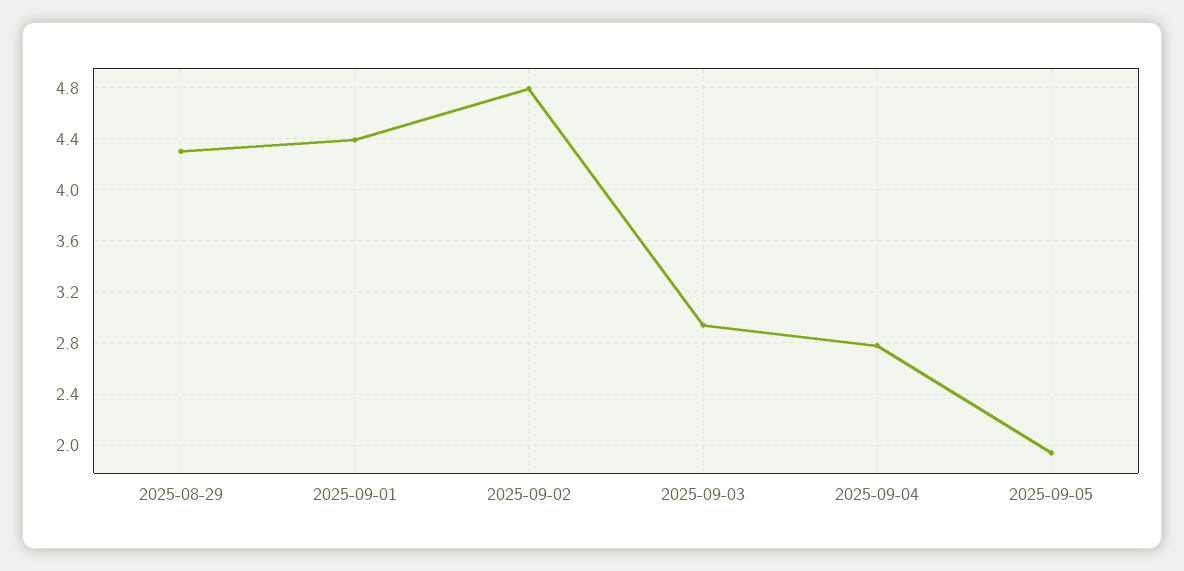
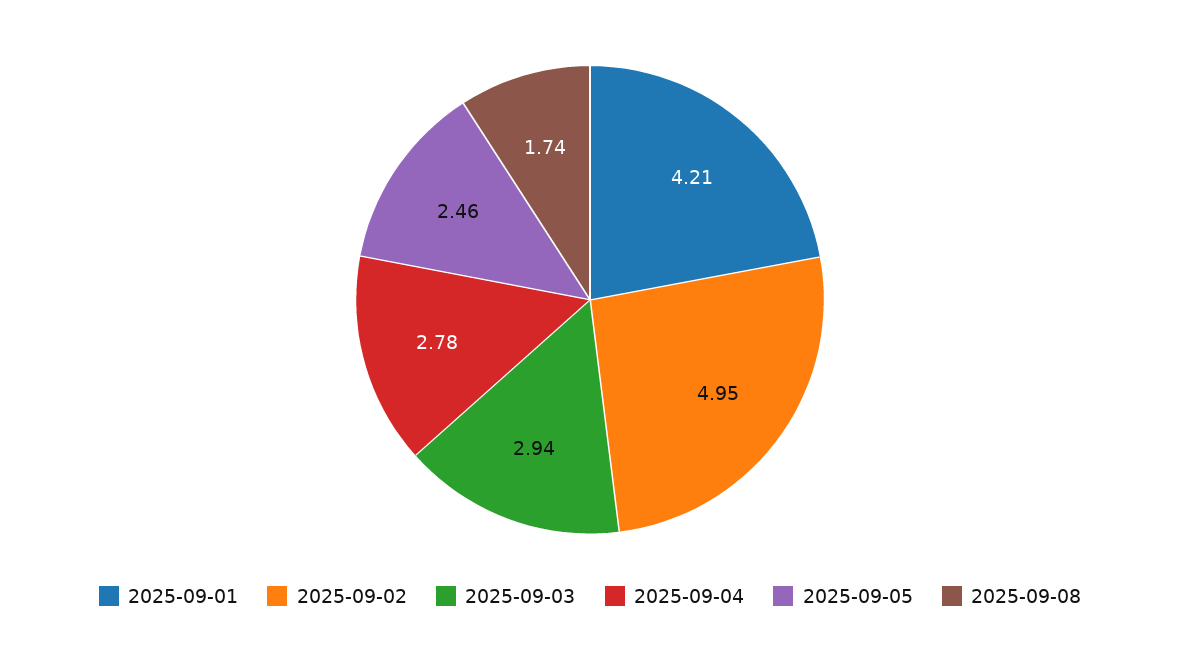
2025-08-29: 4.3 -> none
2025-09-01: 4.4 -> 4.21
2025-09-02: 4.8 -> 4.95
2025-09-05: 1.95 -> 2.46
2025-09-08: none -> 1.74

